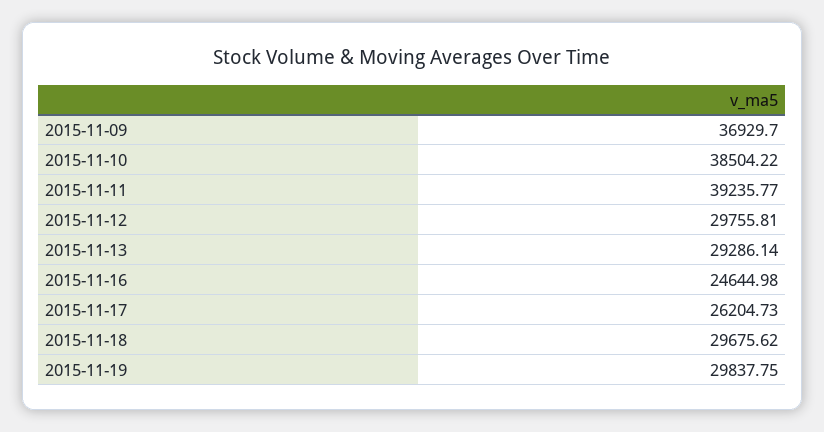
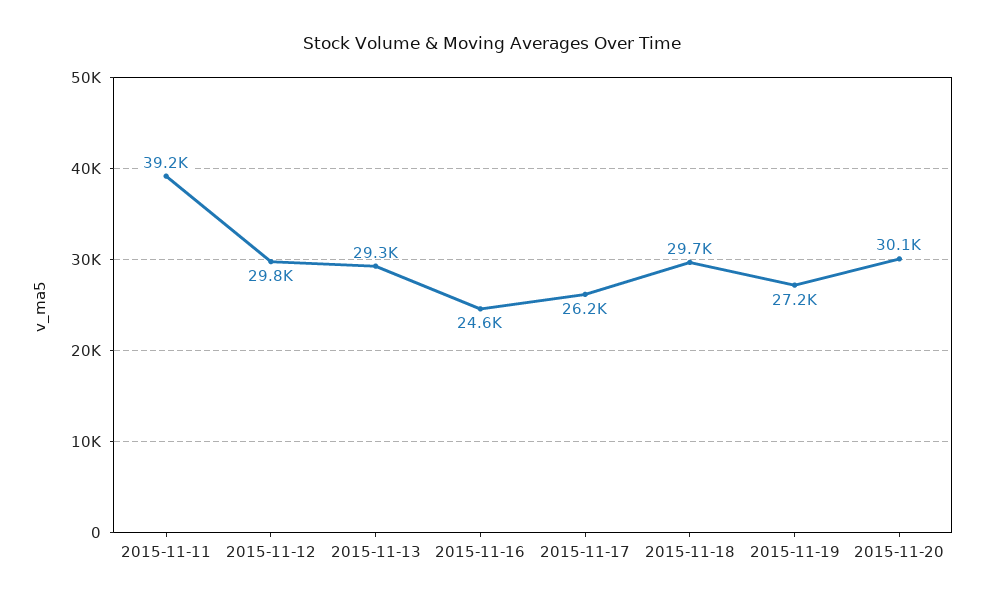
2015-11-09: 36929.7 -> none
2015-11-10: 38504.22 -> none
2015-11-19: 29837.75 -> 27200
2015-11-20: none -> 30100

